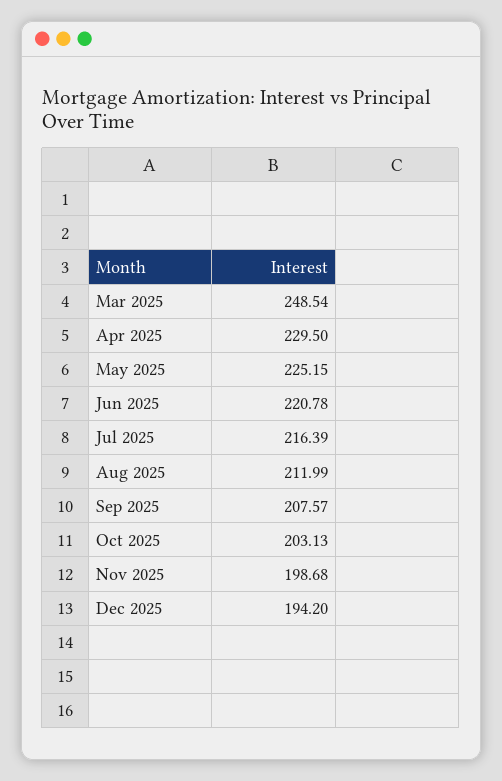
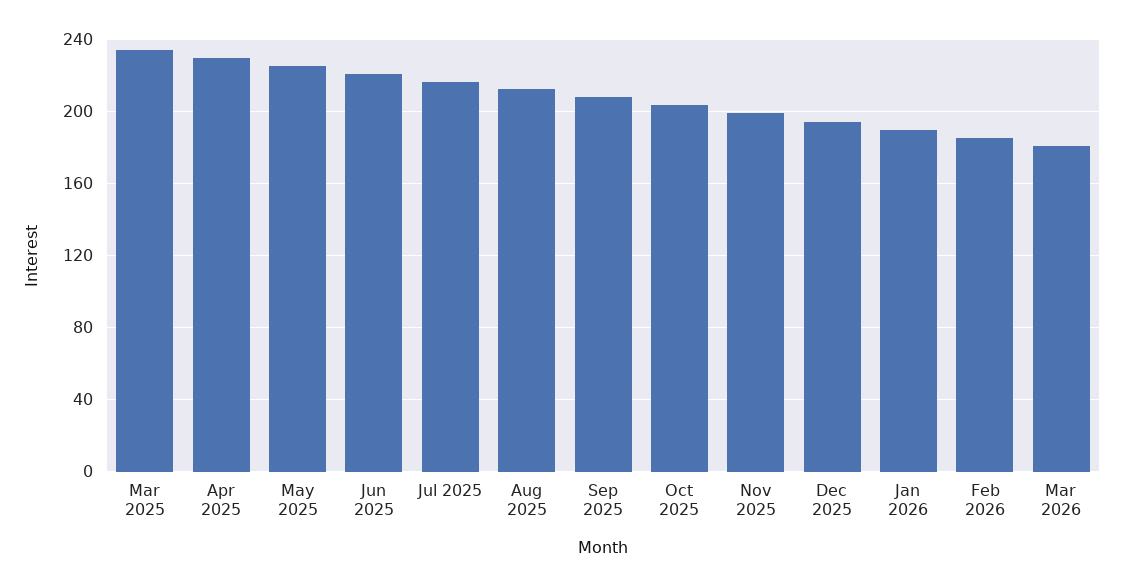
Mar 2025: 248.54 -> 235
Jan 2026: none -> 190
Feb 2026: none -> 185
Mar 2026: none -> 180

